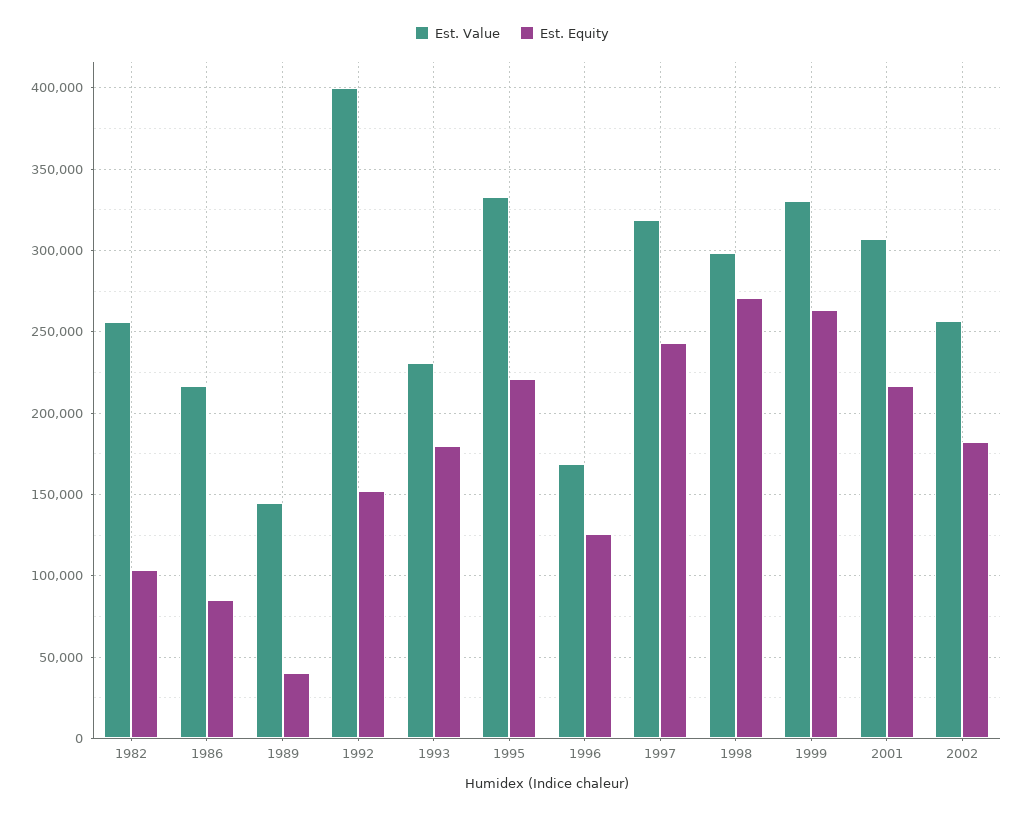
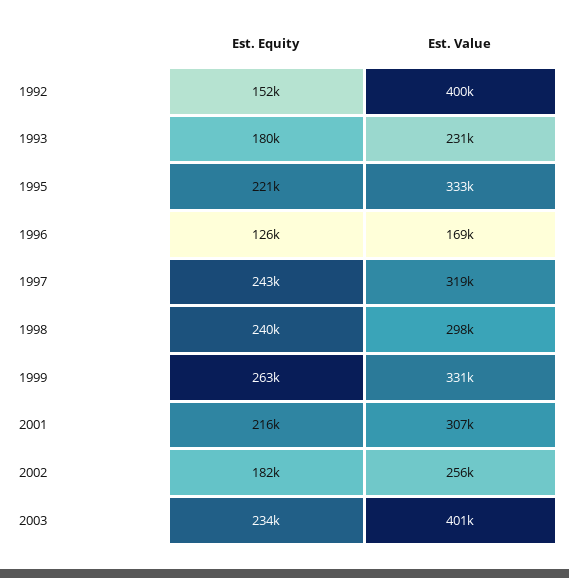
Est. Value, 1982: 255000 -> none
Est. Equity, 1982: 105000 -> none
Est. Value, 1986: 215000 -> none
Est. Equity, 1986: 85000 -> none
Est. Value, 1989: 145000 -> none
Est. Equity, 1989: 40000 -> none
Est. Equity, 1998: 270000 -> 240000
Est. Equity, 2003: none -> 234000
Est. Value, 2003: none -> 401000

